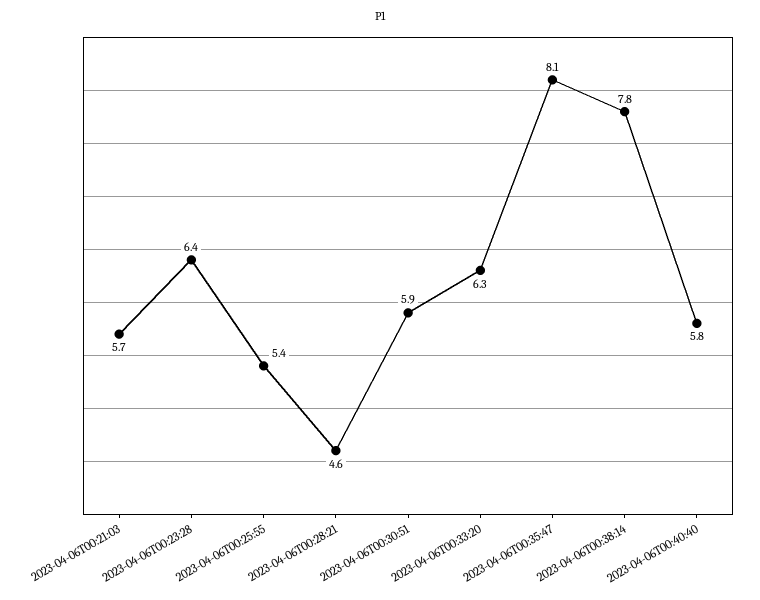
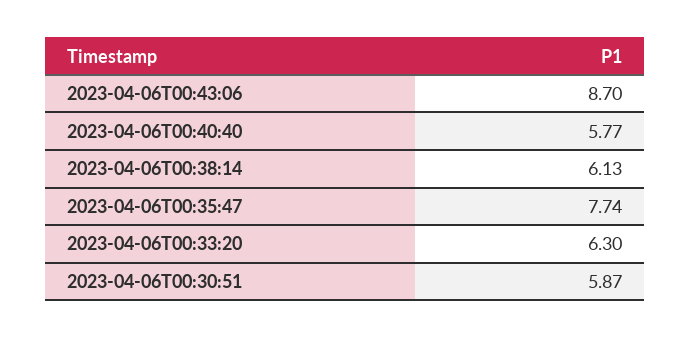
2023-04-06T00:21:03: 5.7 -> none
2023-04-06T00:23:28: 6.4 -> none
2023-04-06T00:25:55: 5.4 -> none
2023-04-06T00:28:21: 4.6 -> none
2023-04-06T00:35:47: 8.1 -> 7.74
2023-04-06T00:38:14: 7.8 -> 6.13
2023-04-06T00:43:06: none -> 8.7

